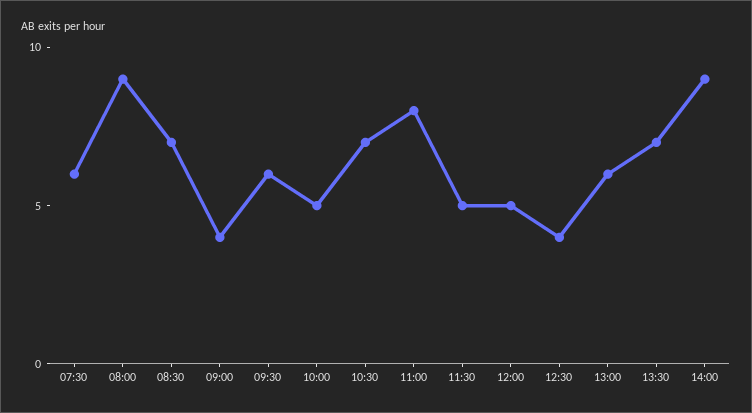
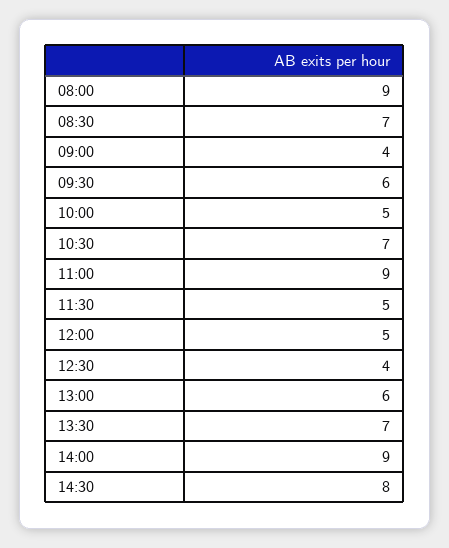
07:30: 6 -> none
11:00: 8 -> 9
14:30: none -> 8

